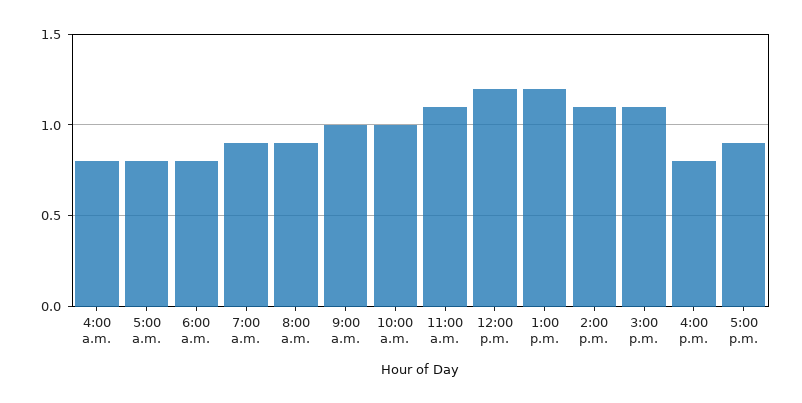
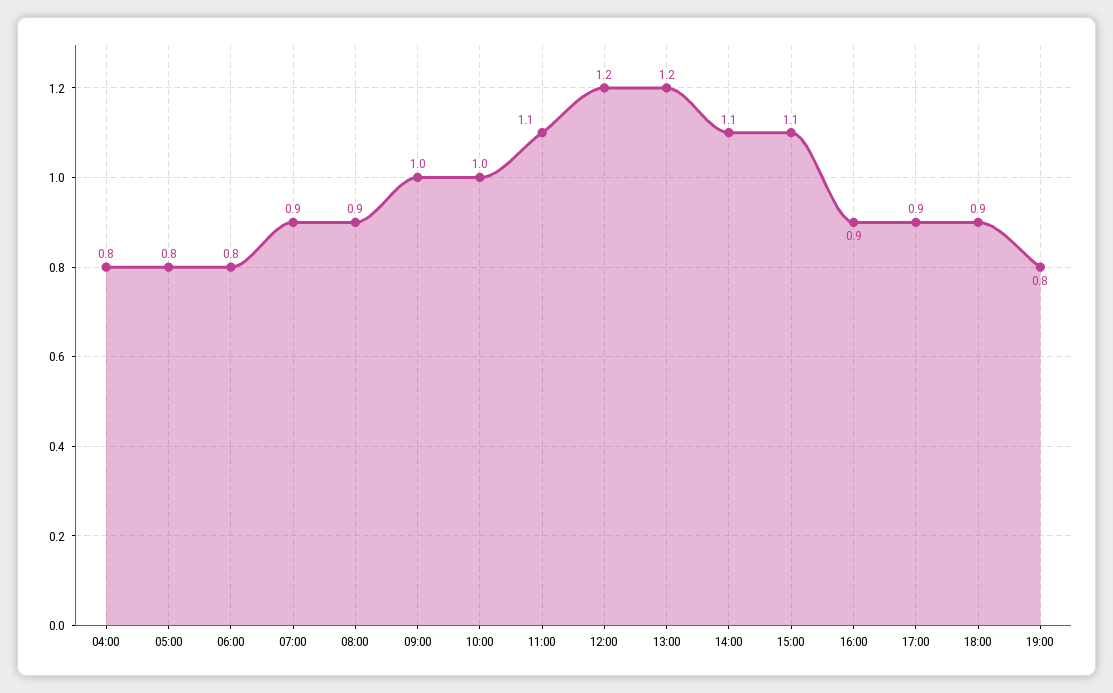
4:00 p.m.: 0.8 -> 0.9
18:00: none -> 0.9
19:00: none -> 0.8

